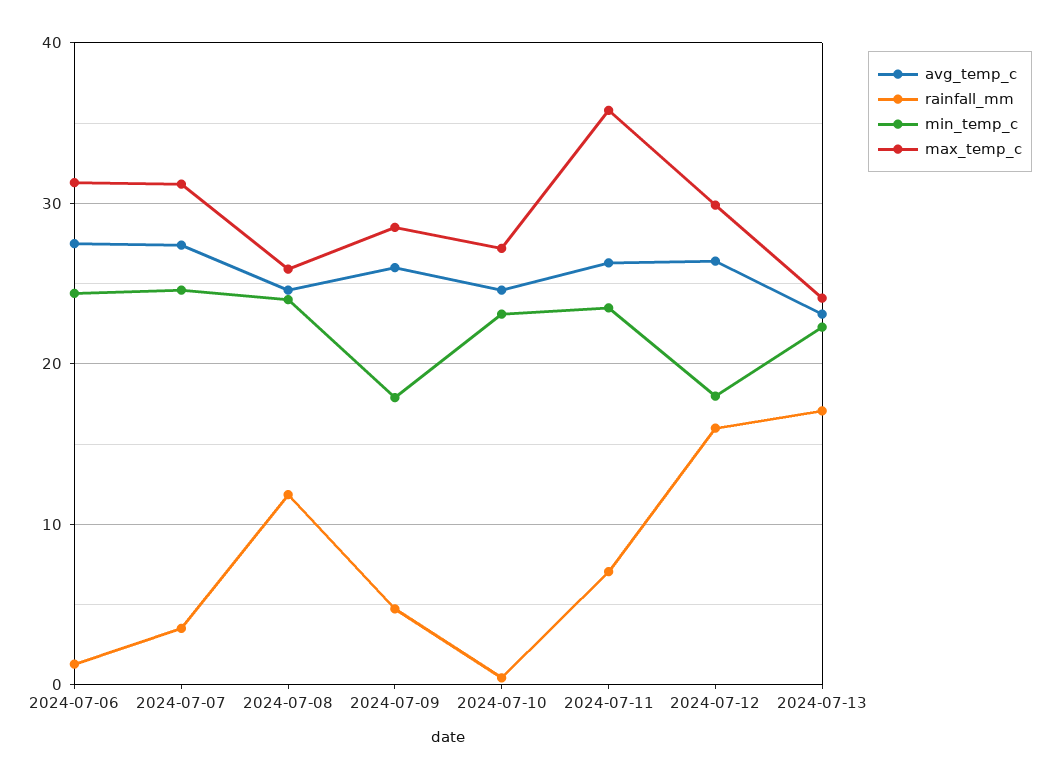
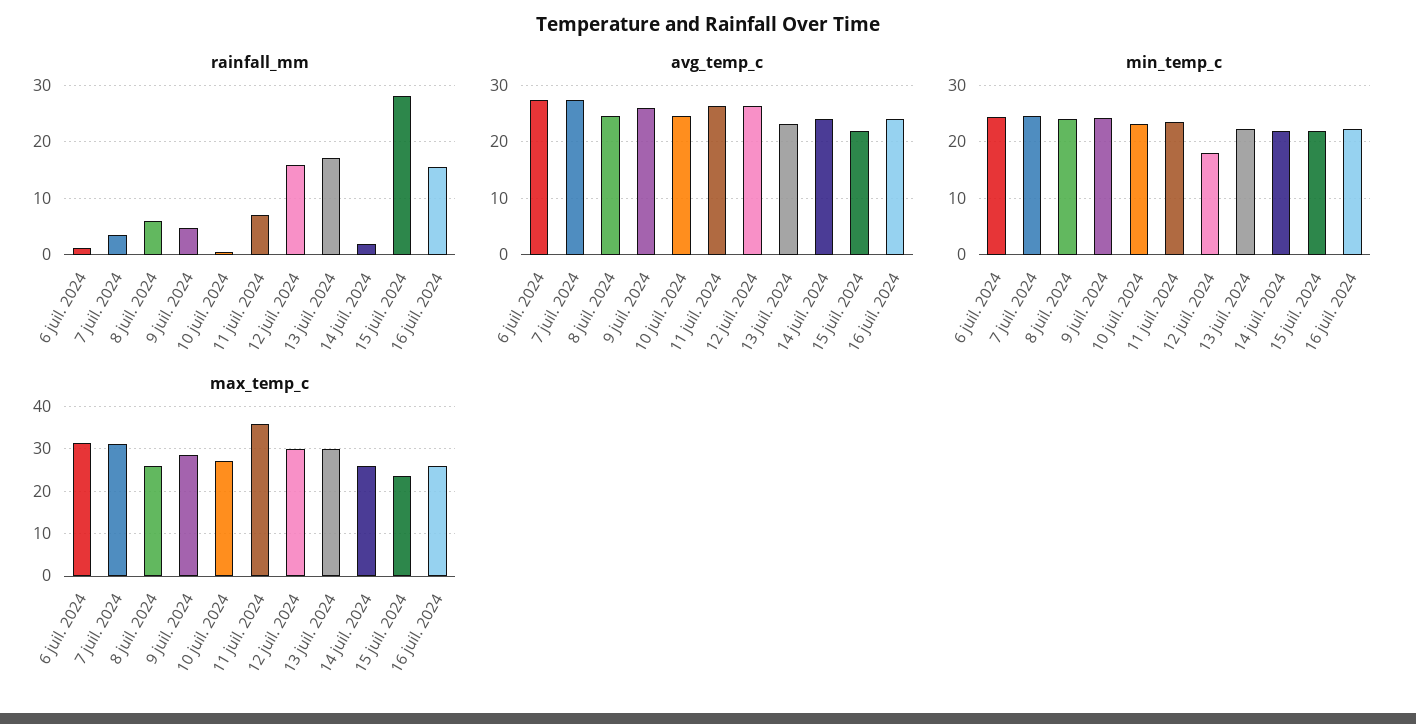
rainfall_mm, 2024-07-08: 12 -> 6
min_temp_c, 2024-07-09: 18 -> 24
max_temp_c, 2024-07-13: 24 -> 30
rainfall_mm, 14 juil. 2024: none -> 2
rainfall_mm, 15 juil. 2024: none -> 28
rainfall_mm, 16 juil. 2024: none -> 16
avg_temp_c, 14 juil. 2024: none -> 24
avg_temp_c, 15 juil. 2024: none -> 22
avg_temp_c, 16 juil. 2024: none -> 24
min_temp_c, 14 juil. 2024: none -> 22
min_temp_c, 15 juil. 2024: none -> 22
min_temp_c, 16 juil. 2024: none -> 22
max_temp_c, 14 juil. 2024: none -> 26
max_temp_c, 15 juil. 2024: none -> 24
max_temp_c, 16 juil. 2024: none -> 26

